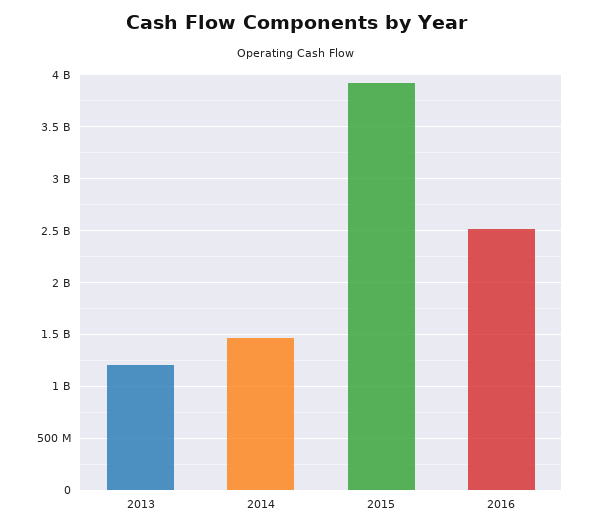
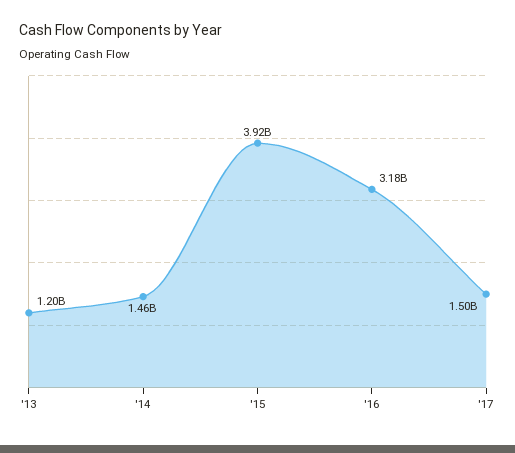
2016: 2500000000 -> 3180000000
'17: none -> 1500000000

